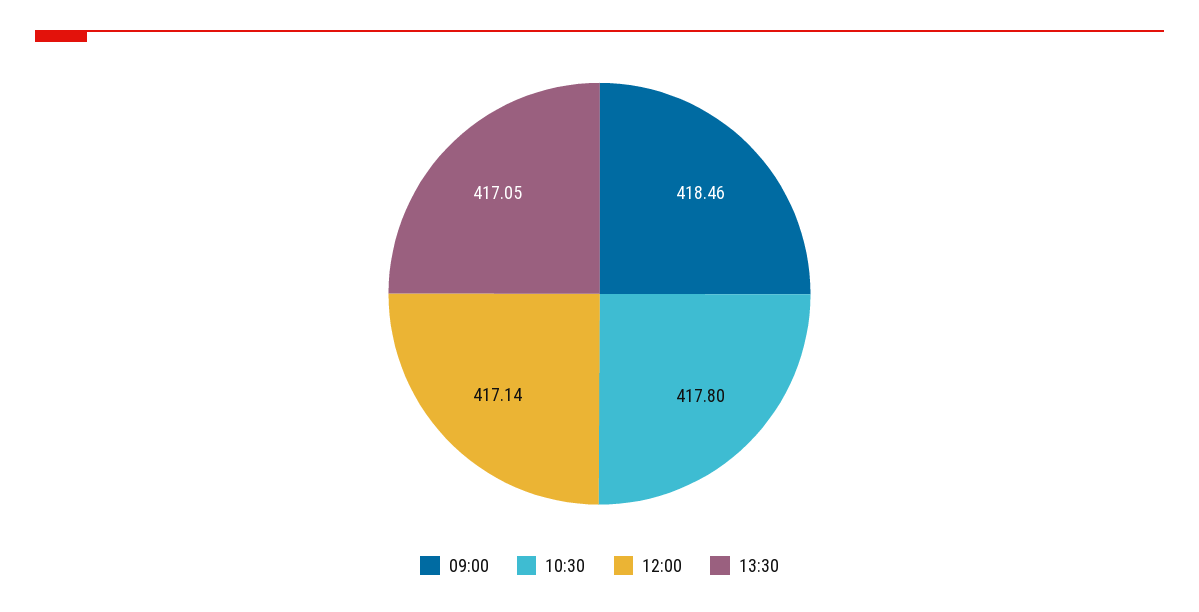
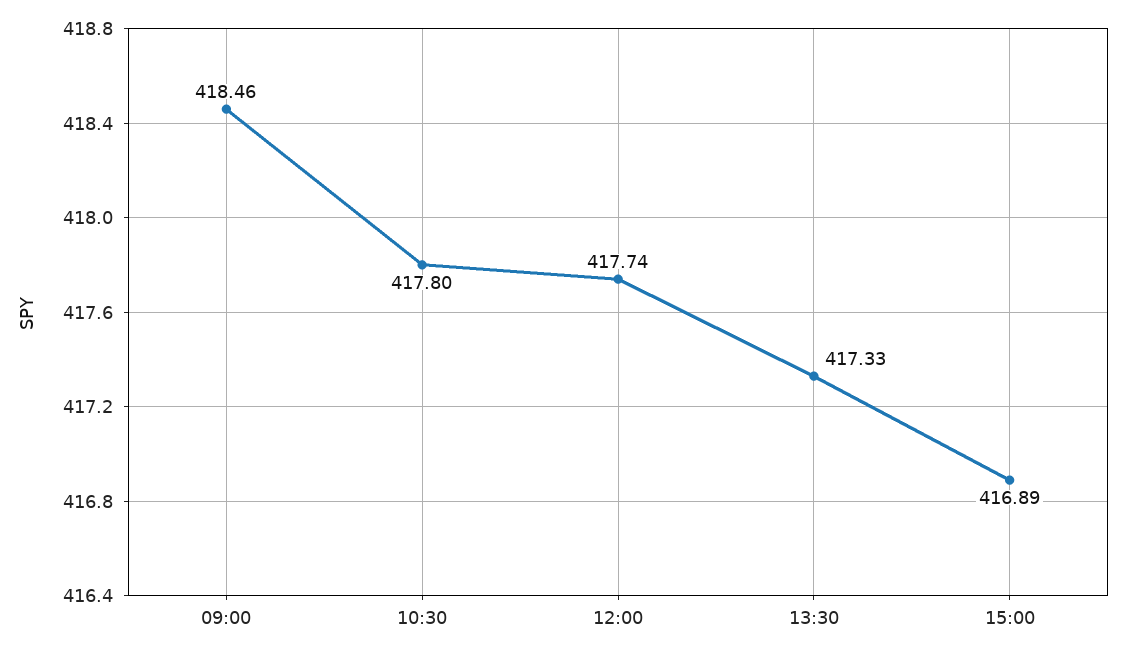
12:00: 417.14 -> 417.74
13:30: 417.05 -> 417.33
15:00: none -> 416.89

